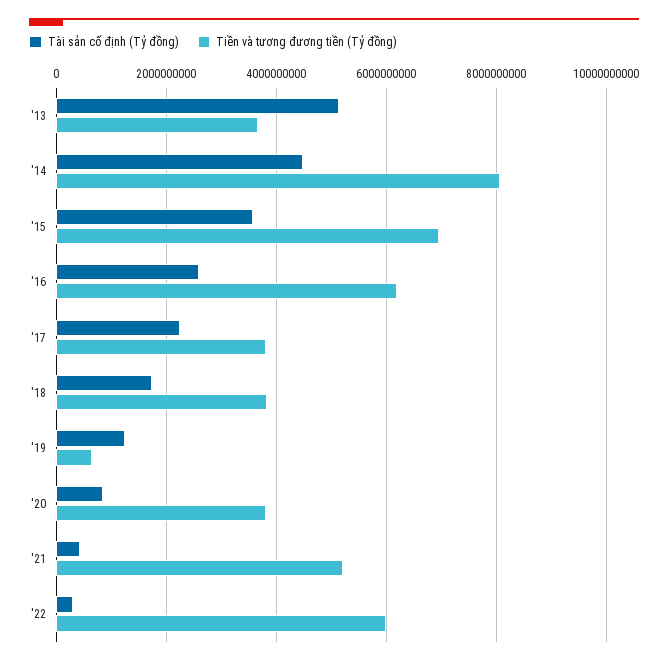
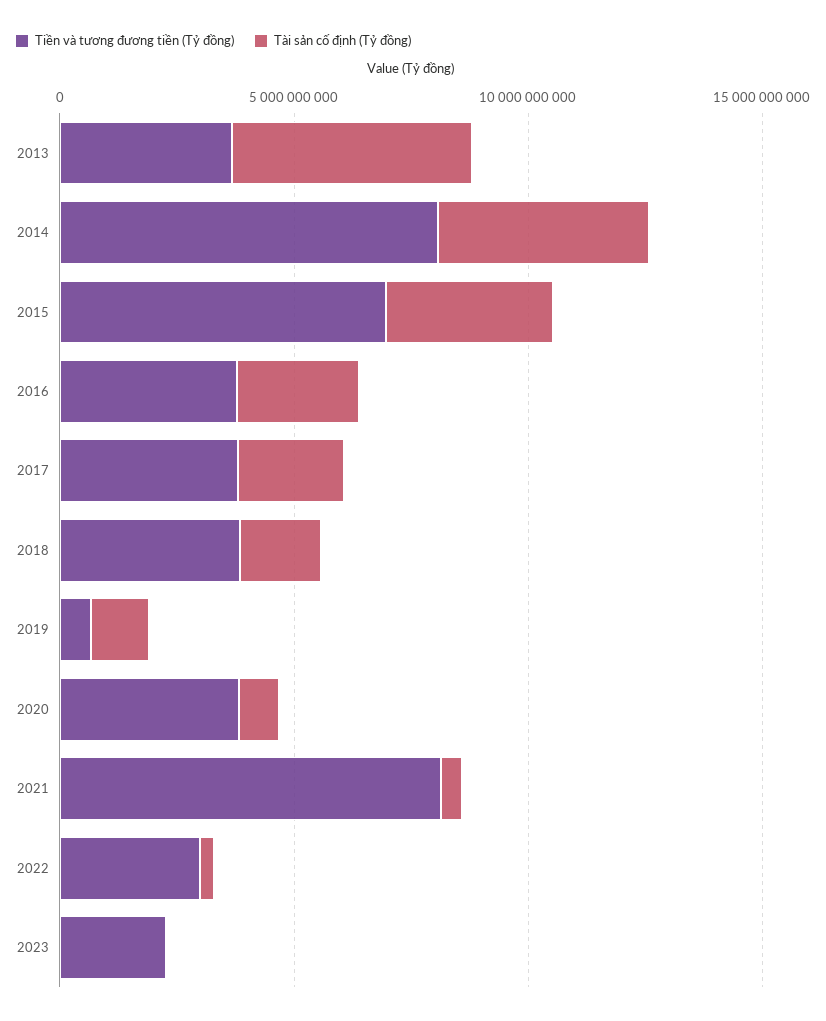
Tiền và tương đương tiền (Tỷ đồng), '16: 6200000000 -> 4000000000
Tiền và tương đương tiền (Tỷ đồng), '21: 5200000000 -> 8000000000
Tiền và tương đương tiền (Tỷ đồng), '22: 6000000000 -> 3000000000
Tiền và tương đương tiền (Tỷ đồng), 2023: none -> 2000000000
Tài sản cố định (Tỷ đồng), 2023: none -> 0

